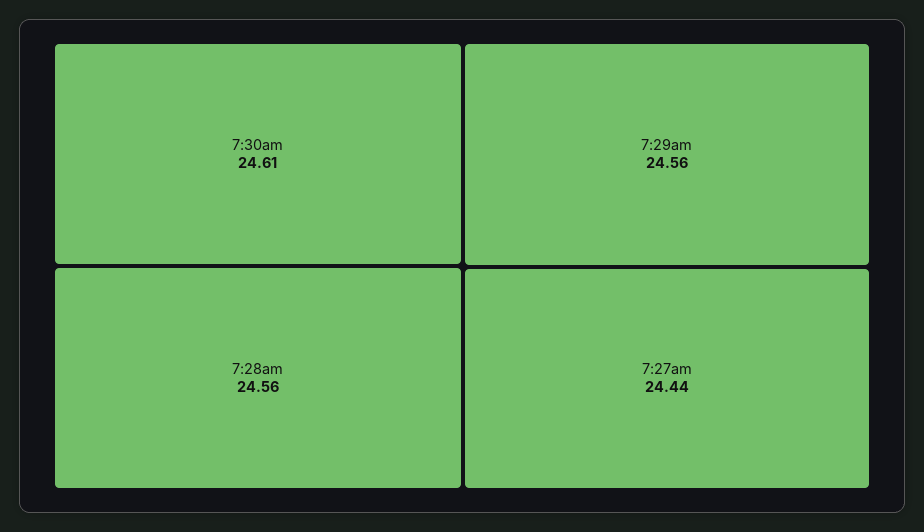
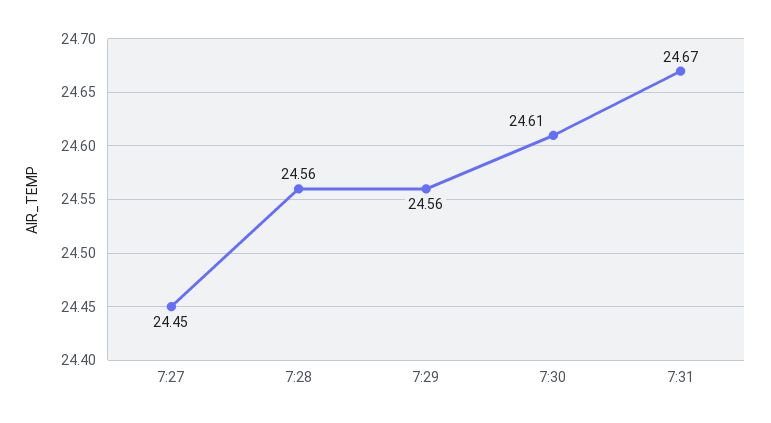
7:27am: 24.44 -> 24.45
7:31: none -> 24.67

